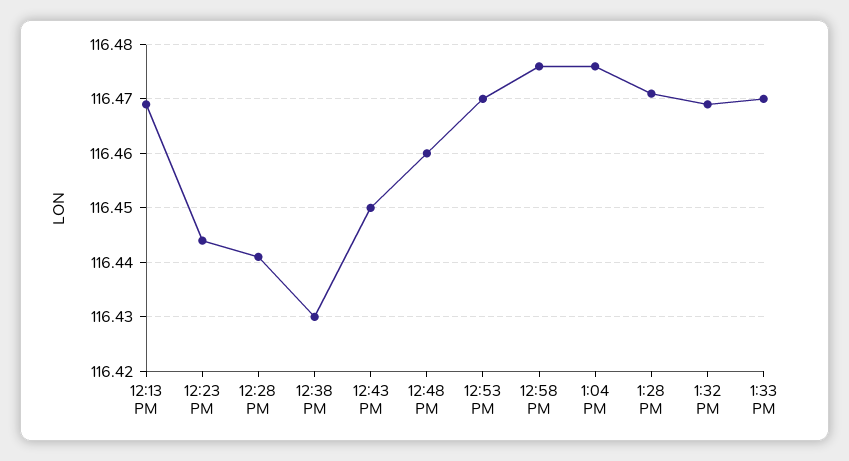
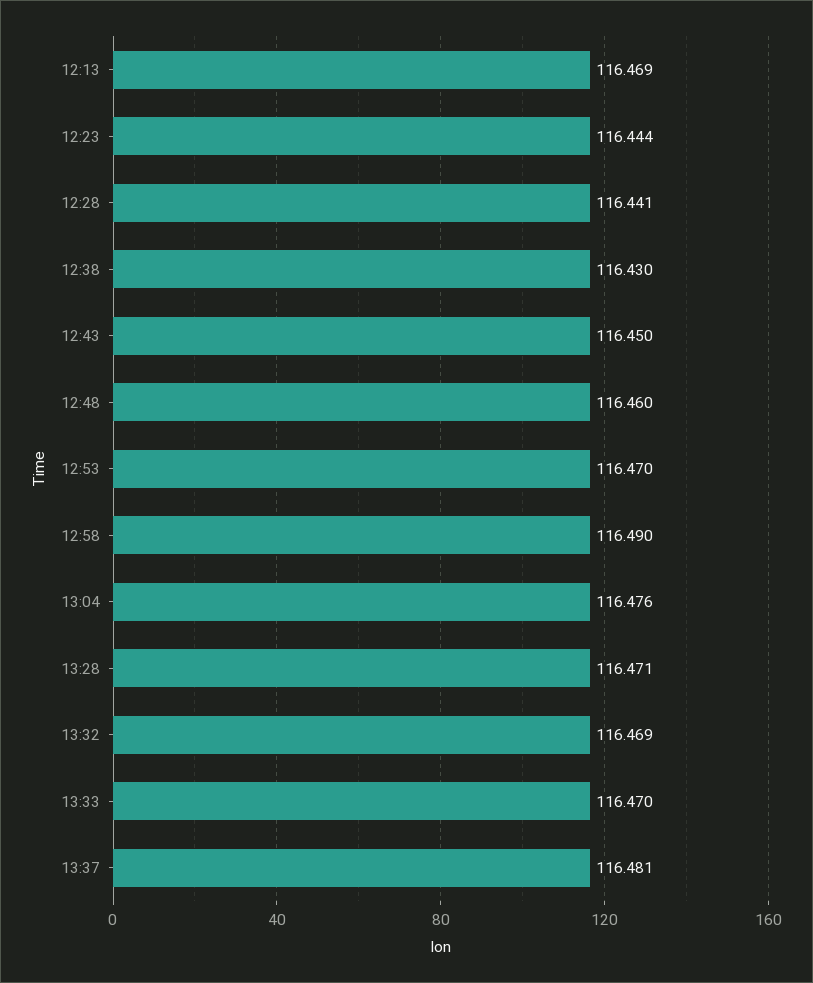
12:58 PM: 116.475 -> 116.49
13:37: none -> 116.481

